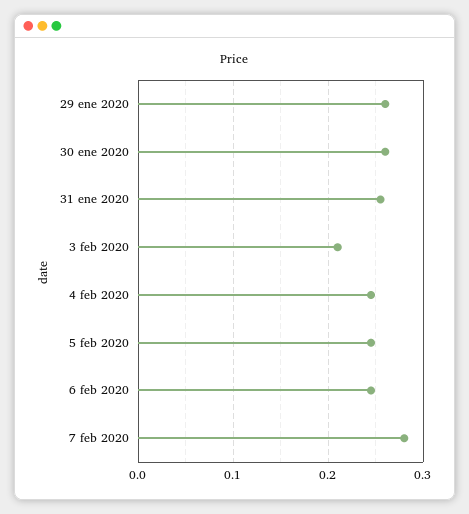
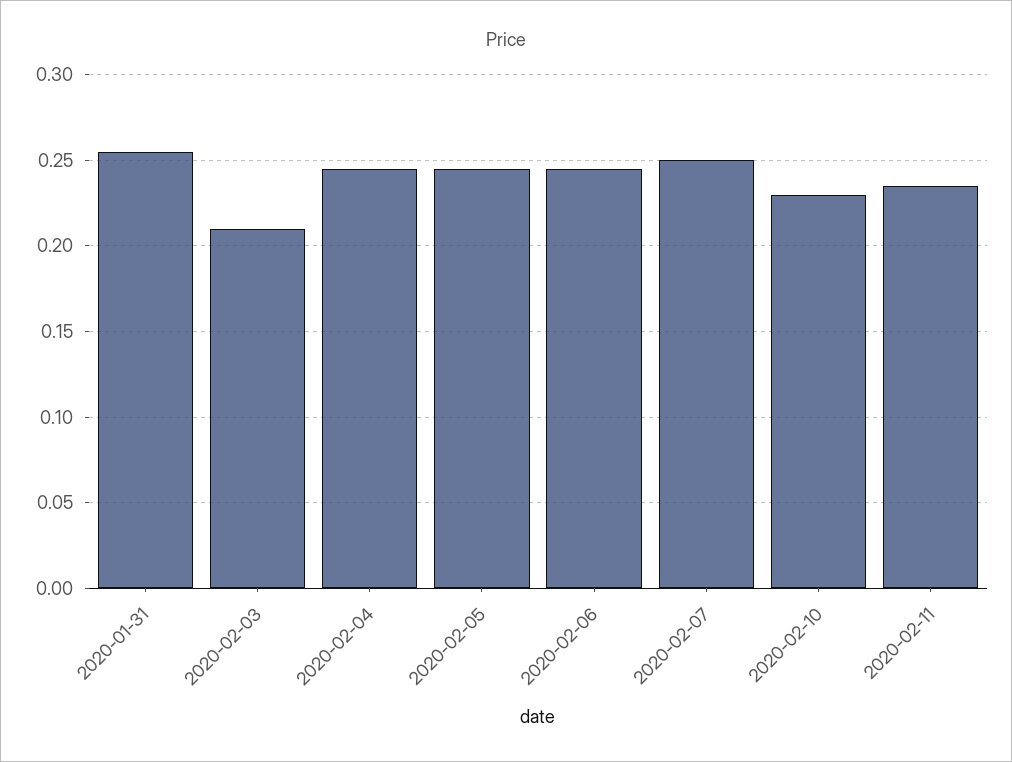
29 ene 2020: 0.26 -> none
30 ene 2020: 0.26 -> none
7 feb 2020: 0.28 -> 0.25
2020-02-10: none -> 0.23
2020-02-11: none -> 0.235

